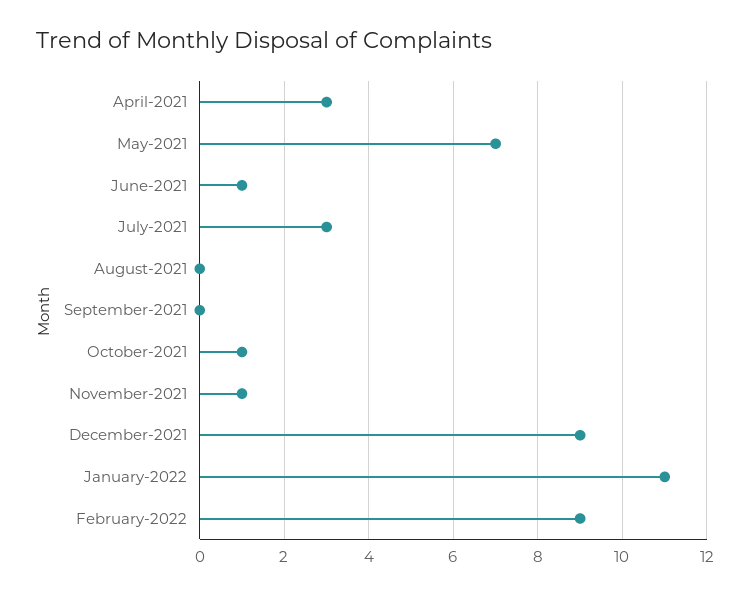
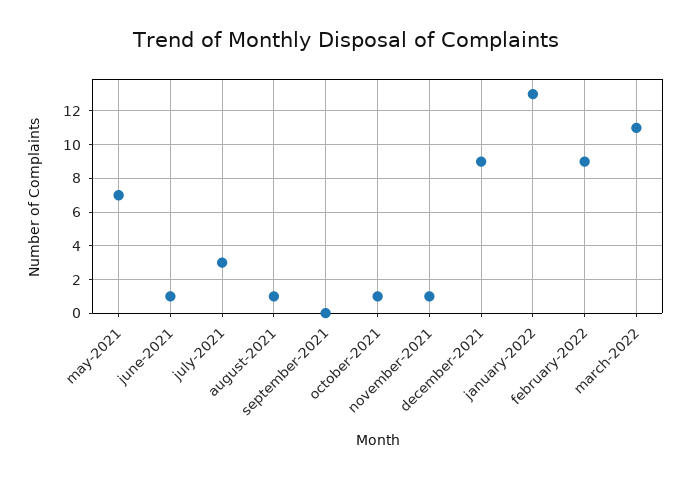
April-2021: 3 -> none
August-2021: 0 -> 1
January-2022: 11 -> 13
march-2022: none -> 11

